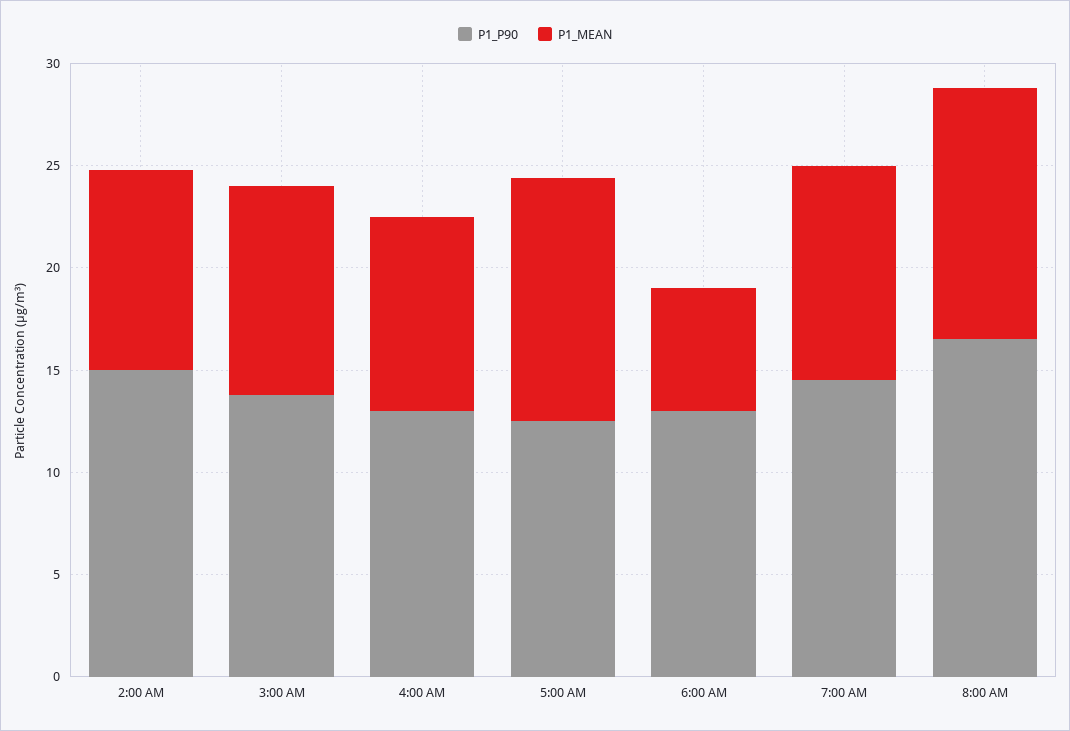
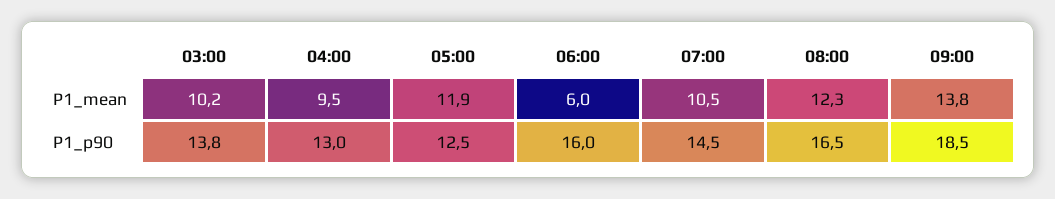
P1_P90, 2:00 AM: 15 -> none
P1_MEAN, 2:00 AM: 10 -> none
P1_P90, 6:00 AM: 13 -> 16
P1_MEAN, 09:00: none -> 13.8
P1_P90, 09:00: none -> 18.5

